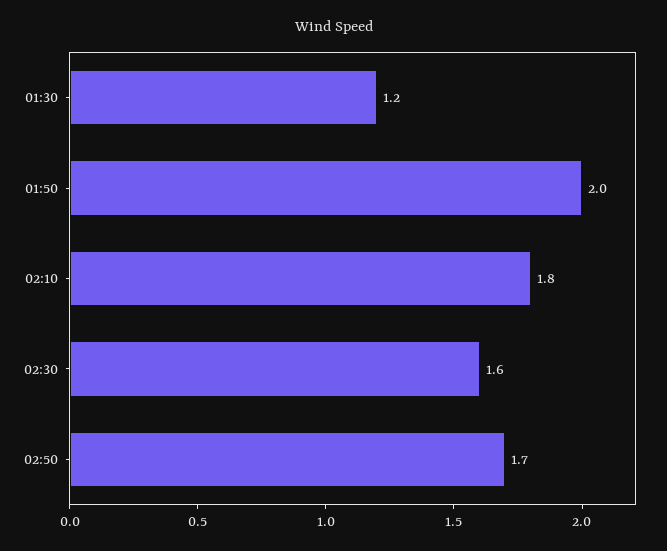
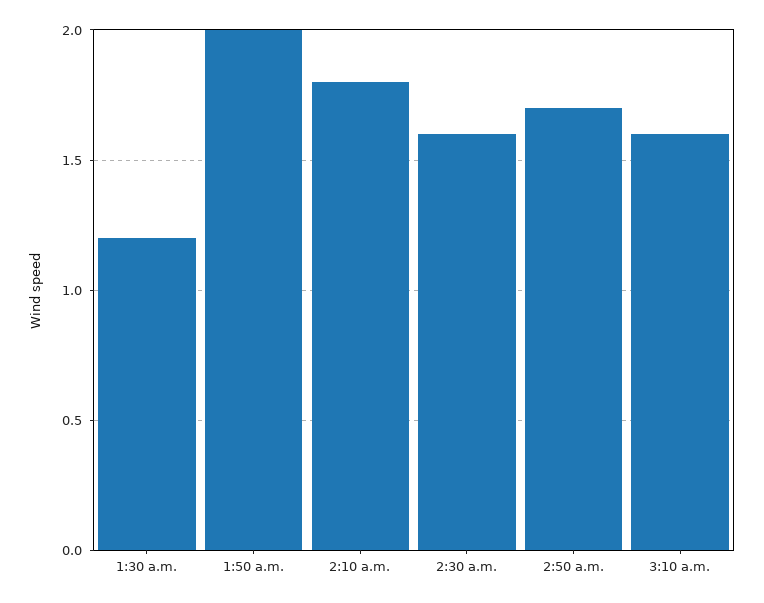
3:10 a.m.: none -> 1.6

